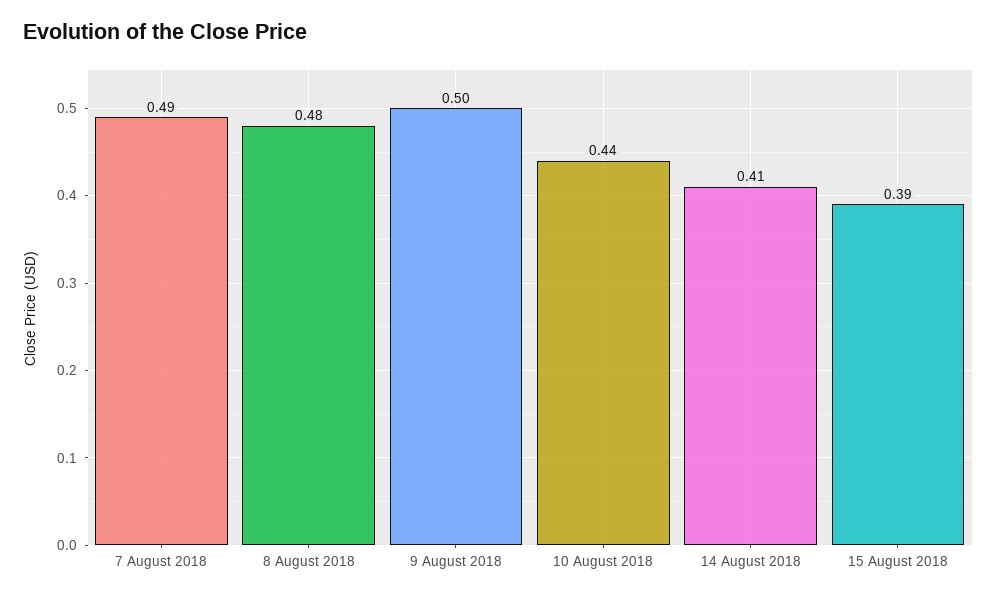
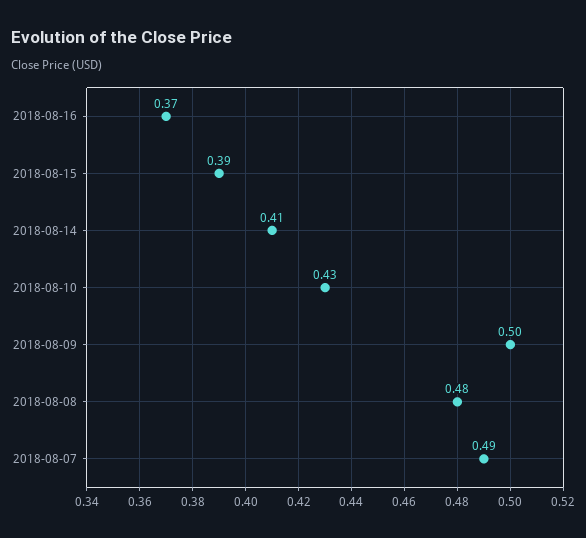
10 August 2018: 0.44 -> 0.43
2018-08-16: none -> 0.37

